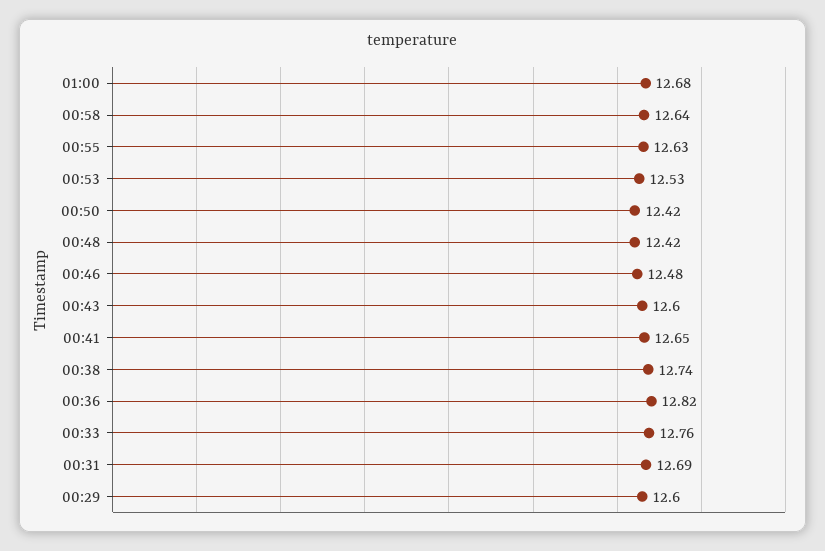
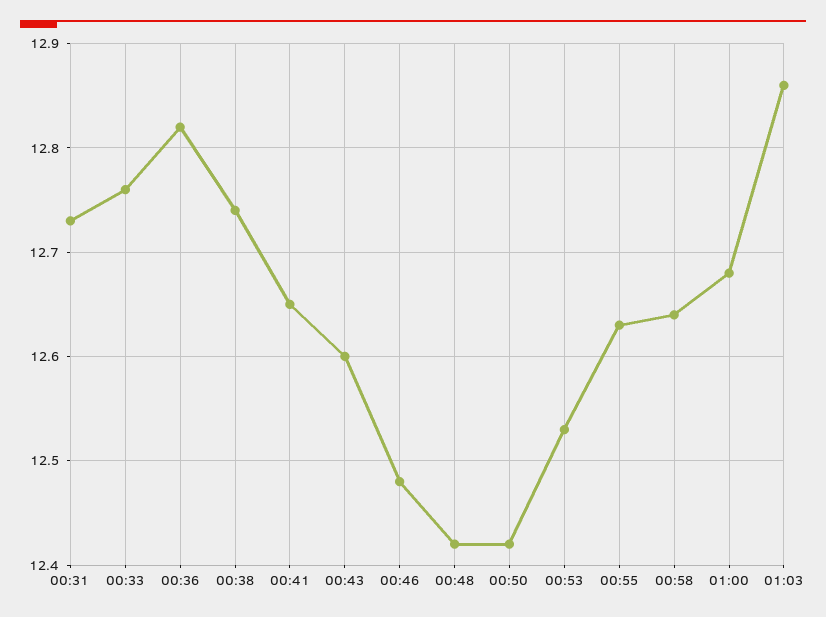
00:31: 12.69 -> 12.73
00:29: 12.6 -> none
01:03: none -> 12.86

